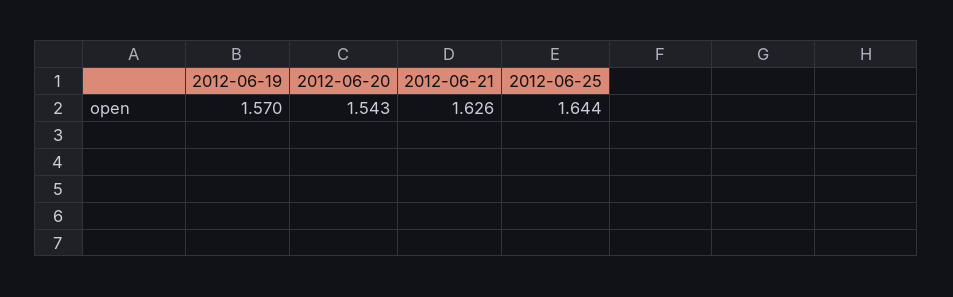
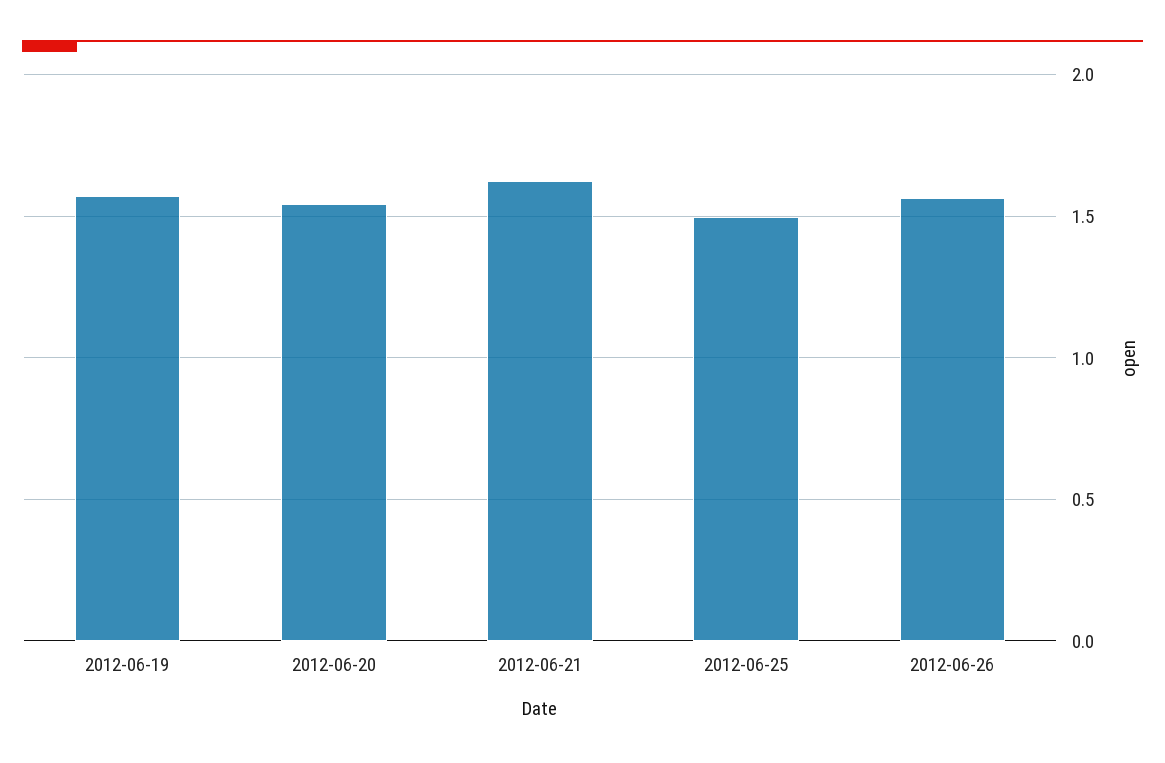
2012-06-25: 1.644 -> 1.5
2012-06-26: none -> 1.55

